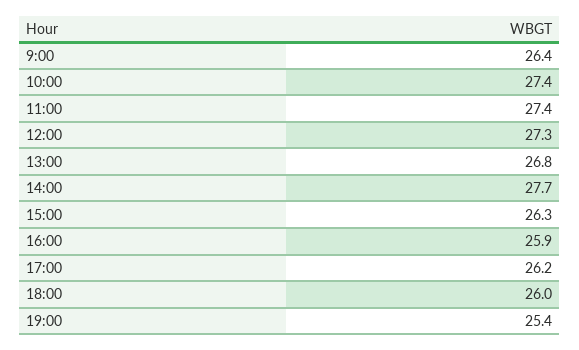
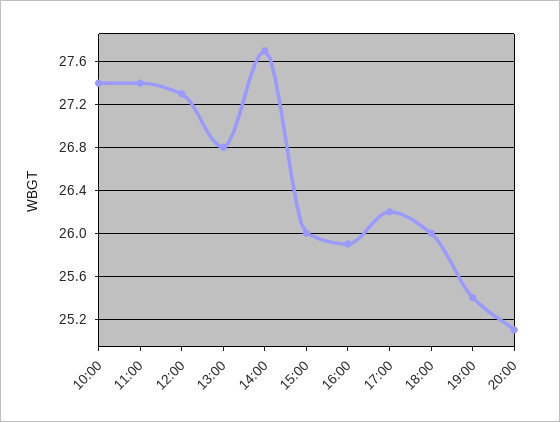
9:00: 26.4 -> none
15:00: 26.3 -> 26
20:00: none -> 25.1

